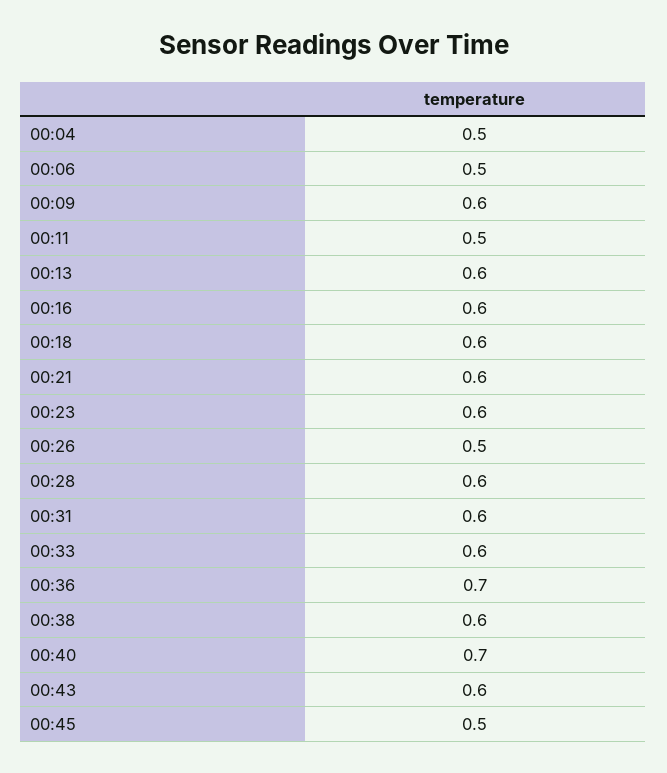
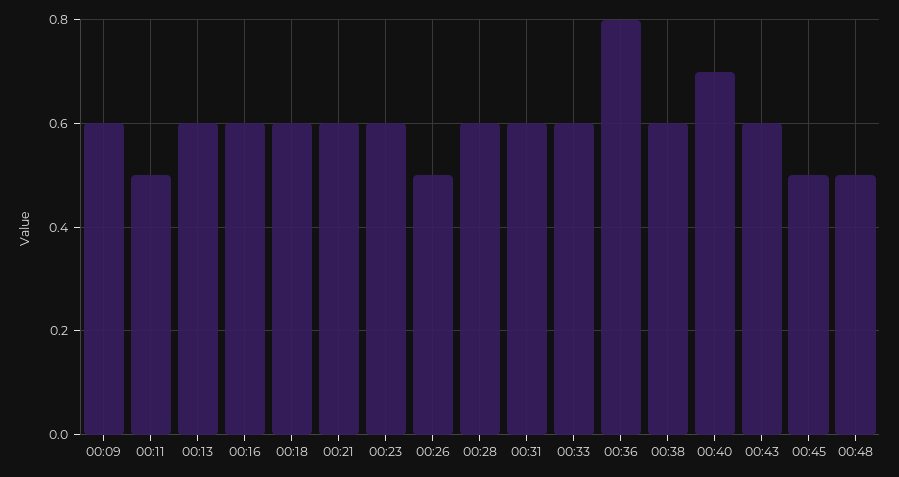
00:04: 0.5 -> none
00:06: 0.5 -> none
00:36: 0.7 -> 0.8
00:48: none -> 0.5

